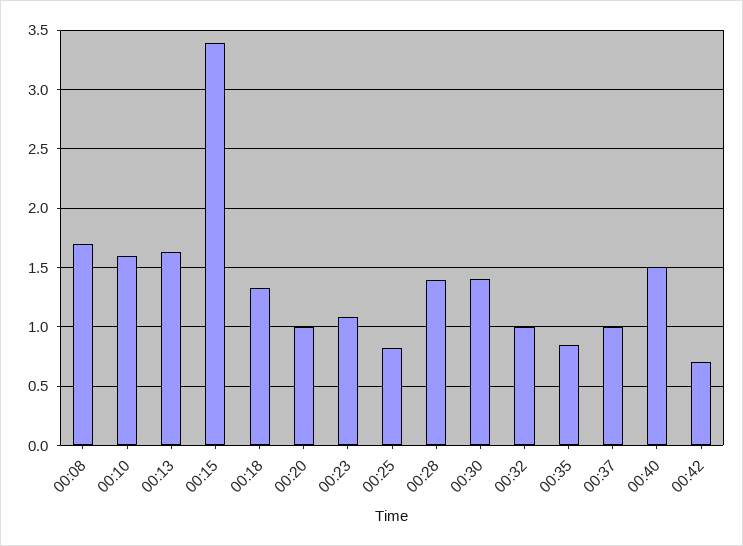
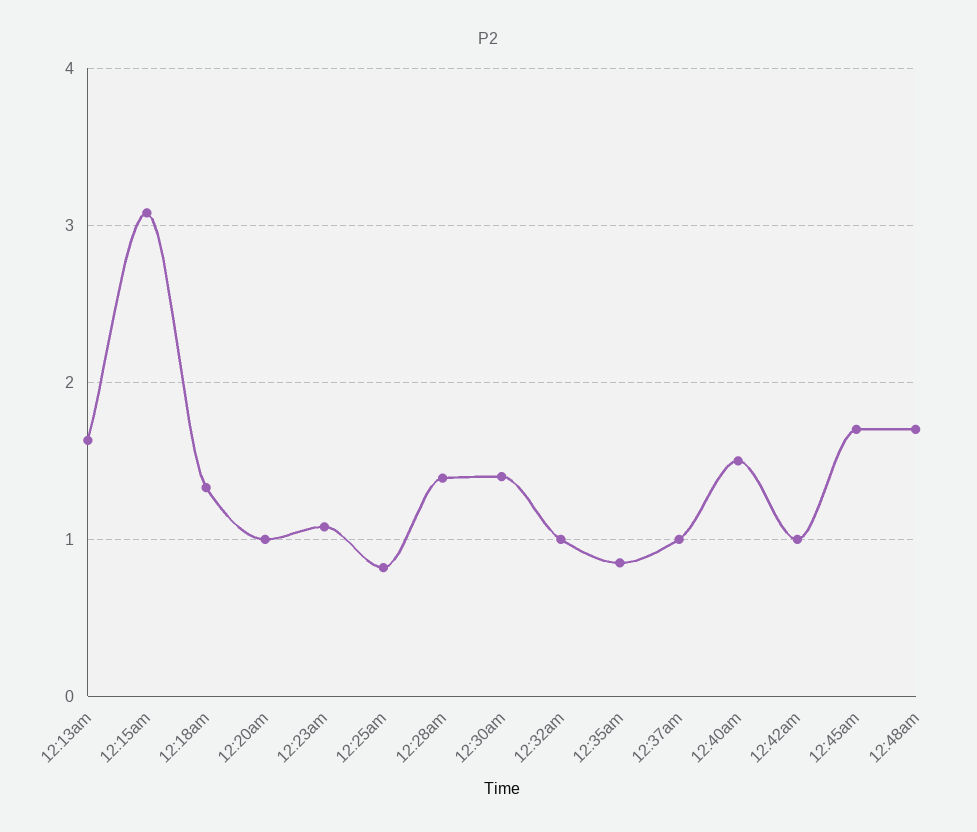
00:08: 1.7 -> none
00:10: 1.6 -> none
00:15: 3.4 -> 3.1
00:42: 0.7 -> 1
12:45am: none -> 1.7
12:48am: none -> 1.7

